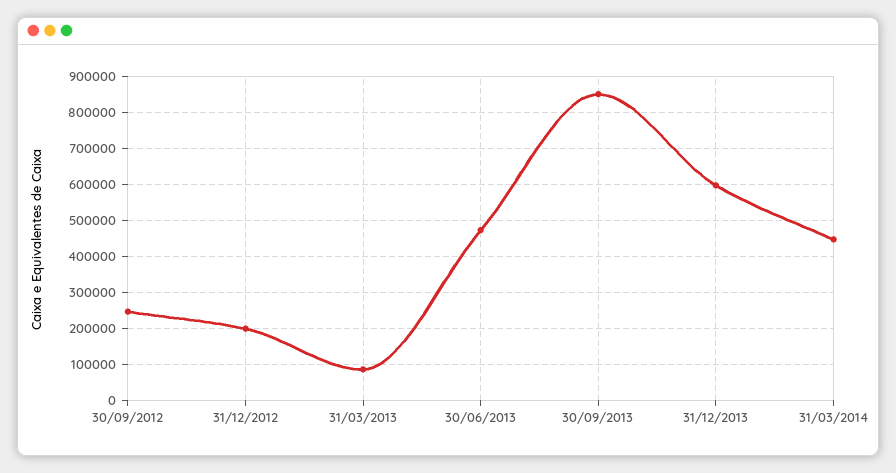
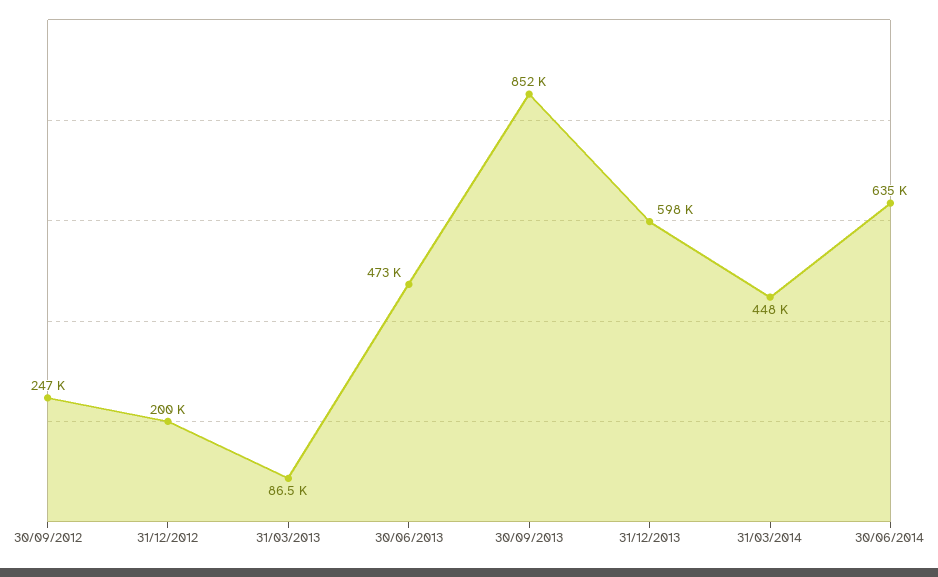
30/06/2014: none -> 635000

